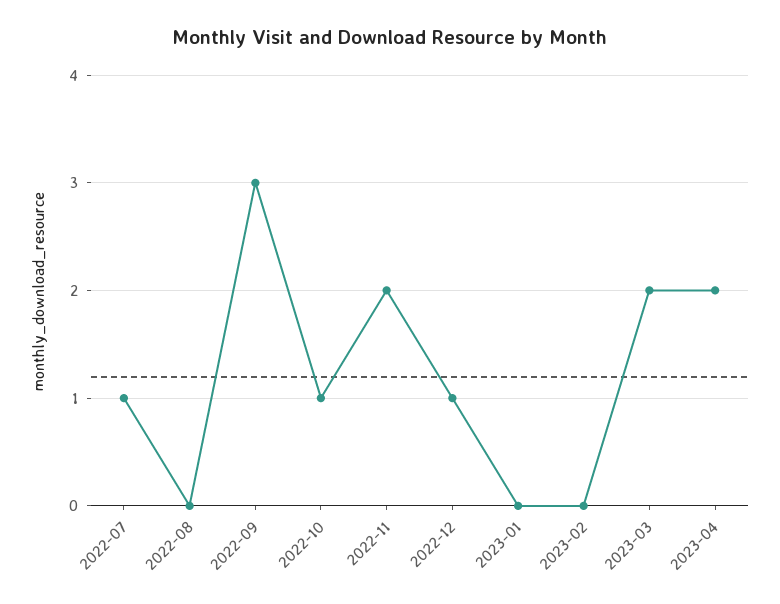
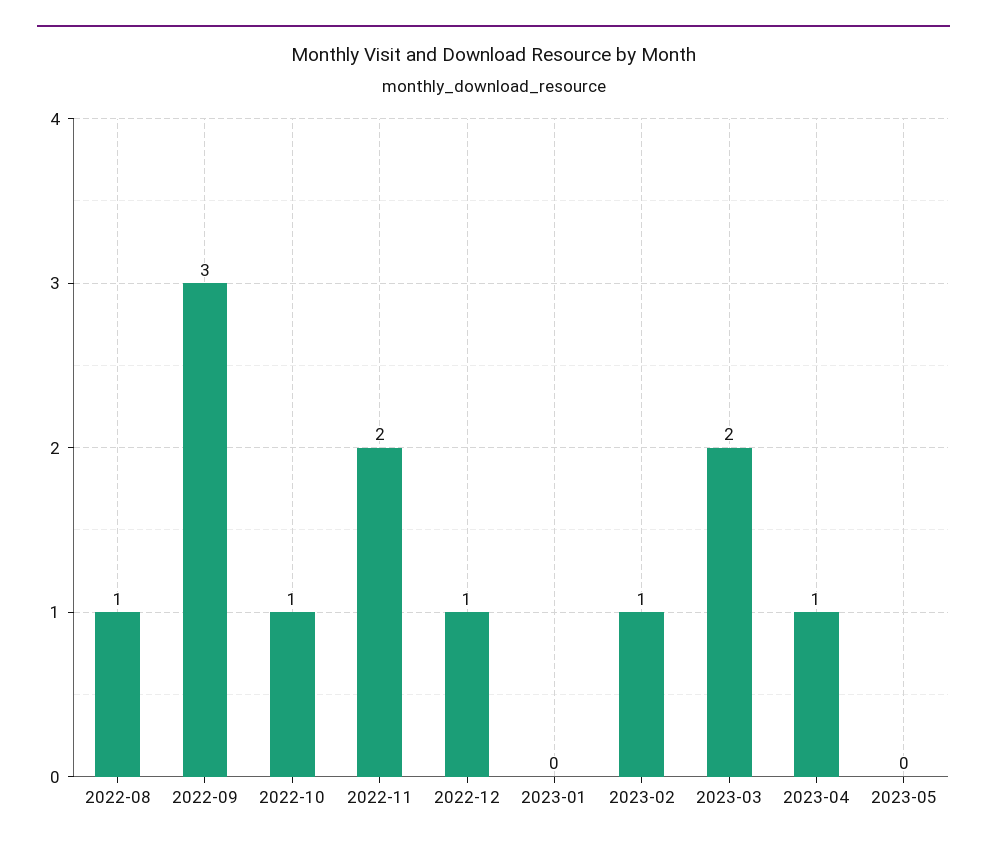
2022-07: 1 -> none
2022-08: 0 -> 1
2023-02: 0 -> 1
2023-04: 2 -> 1
2023-05: none -> 0

